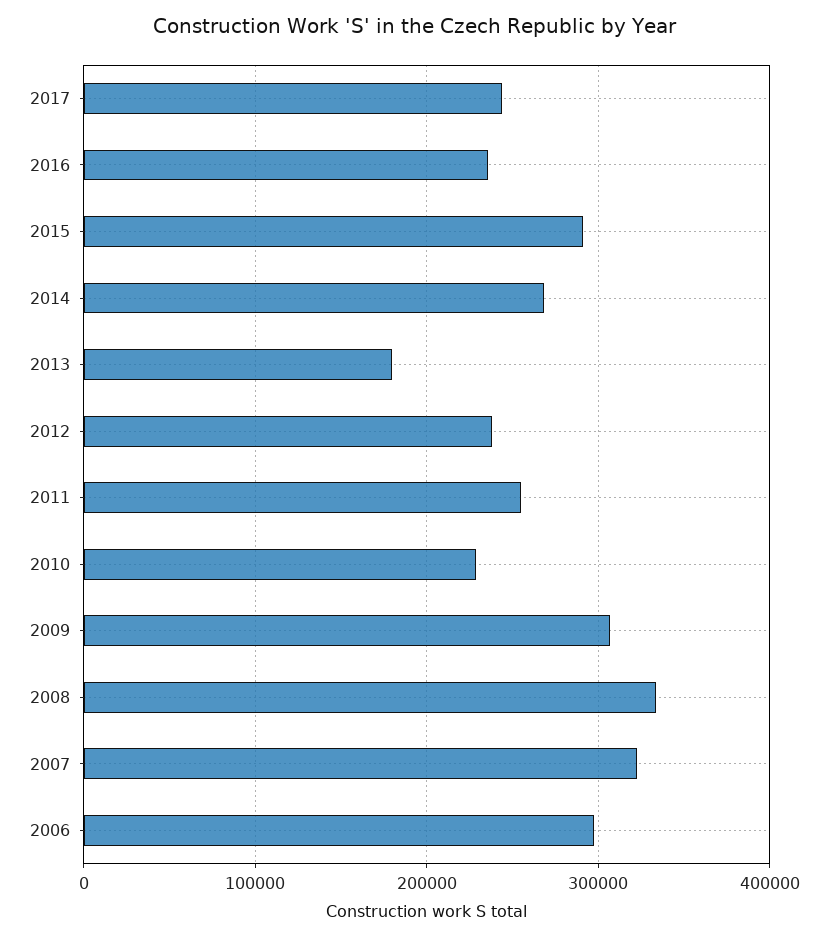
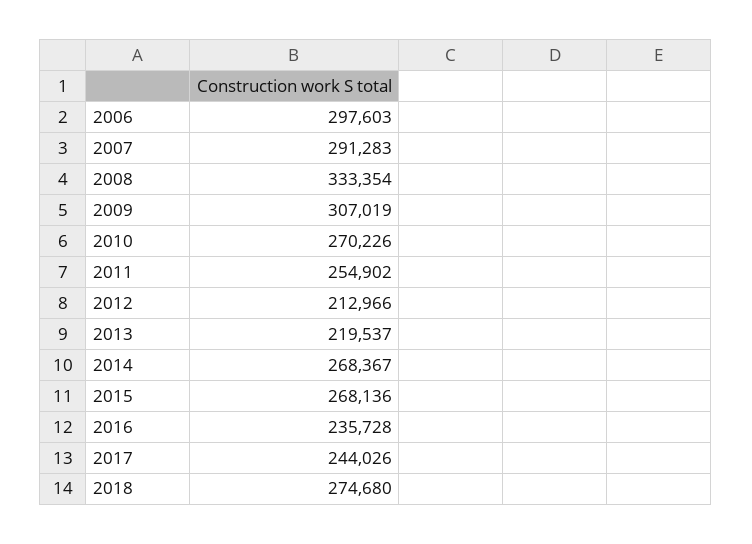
2015: 290000 -> 268136
2013: 180000 -> 219537
2012: 240000 -> 212966
2010: 230000 -> 270226
2007: 320000 -> 291283
2018: none -> 274680

